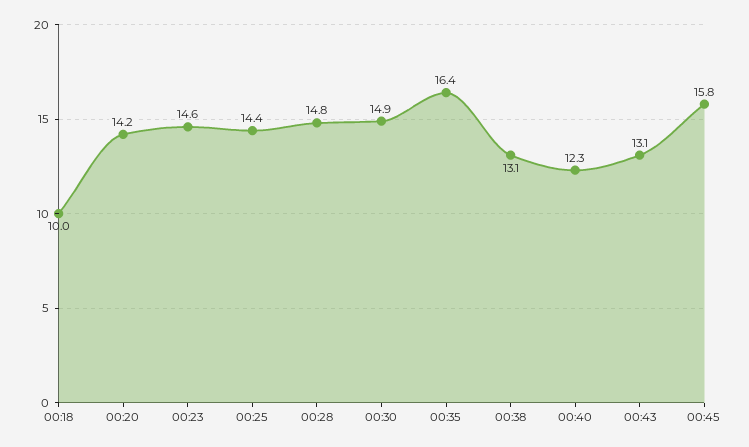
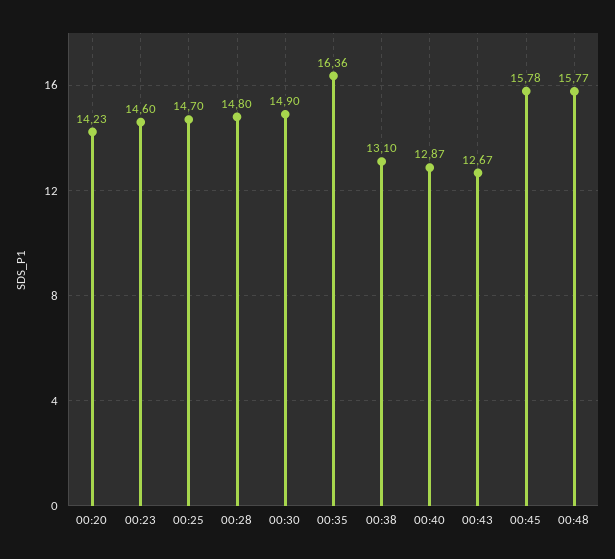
00:18: 10 -> none
00:25: 14.4 -> 14.7
00:40: 12.3 -> 12.87
00:43: 13.1 -> 12.67
00:48: none -> 15.77

